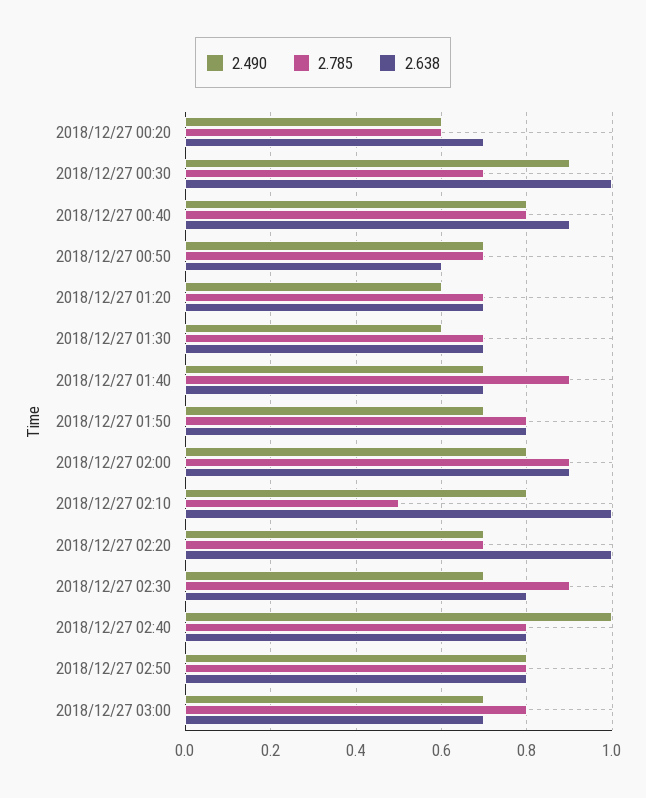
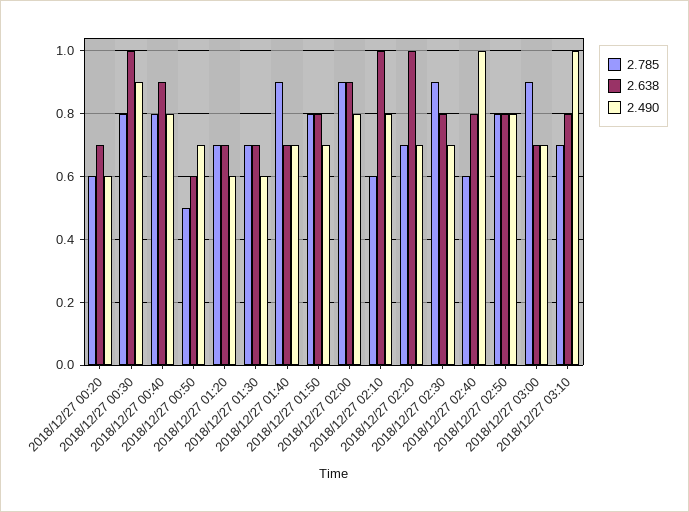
2.785, 2018/12/27 00:30: 0.7 -> 0.8
2.785, 2018/12/27 00:50: 0.7 -> 0.5
2.785, 2018/12/27 02:10: 0.5 -> 0.6
2.785, 2018/12/27 02:40: 0.8 -> 0.6
2.785, 2018/12/27 03:00: 0.8 -> 0.9
2.785, 2018/12/27 03:10: none -> 0.7
2.638, 2018/12/27 03:10: none -> 0.8
2.490, 2018/12/27 03:10: none -> 1

